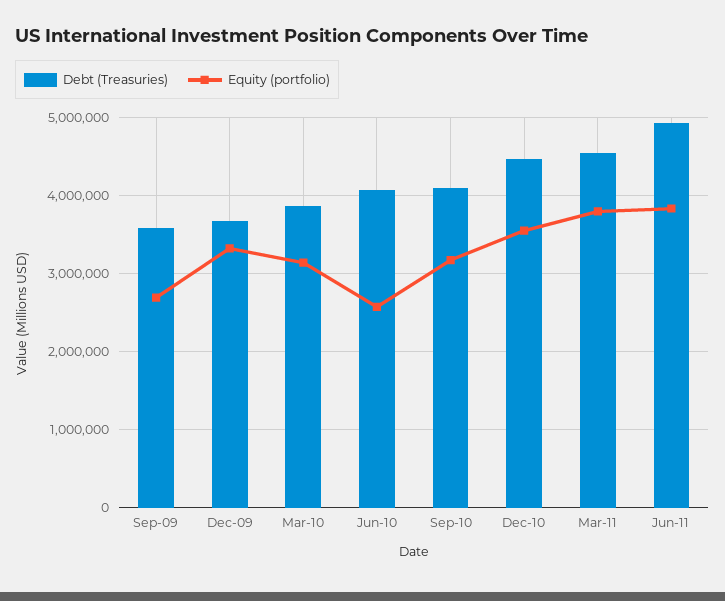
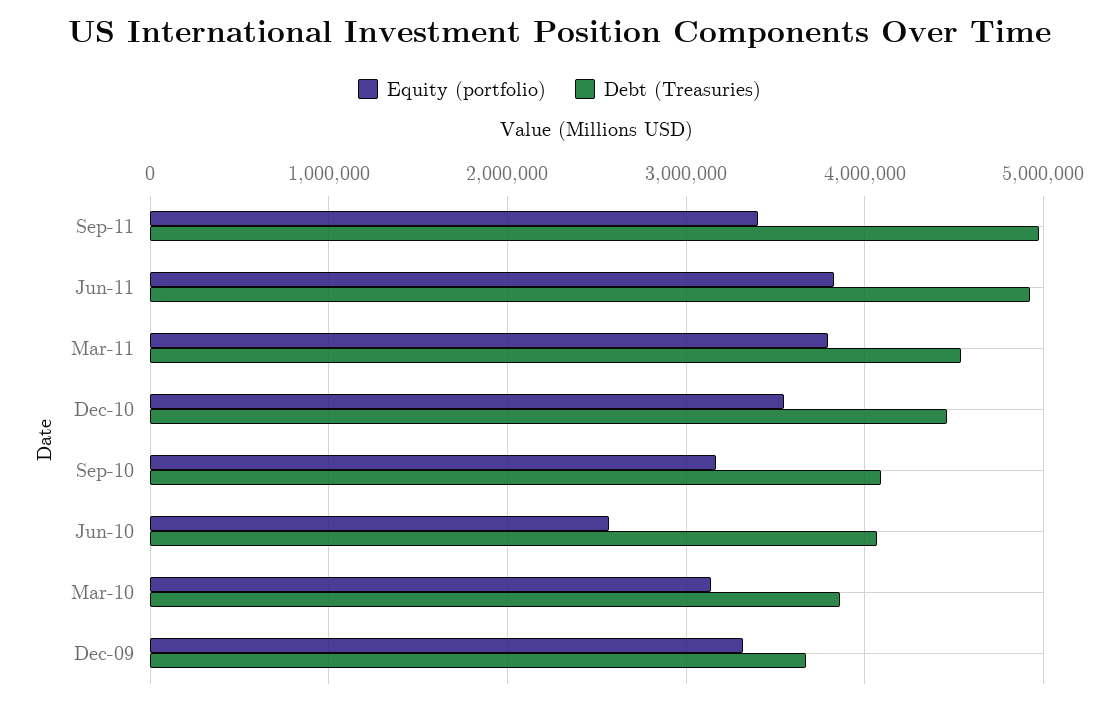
Debt (Treasuries), Sep-09: 3600000 -> none
Equity (portfolio), Sep-09: 2700000 -> none
Equity (portfolio), Sep-11: none -> 3400000
Debt (Treasuries), Sep-11: none -> 5000000

